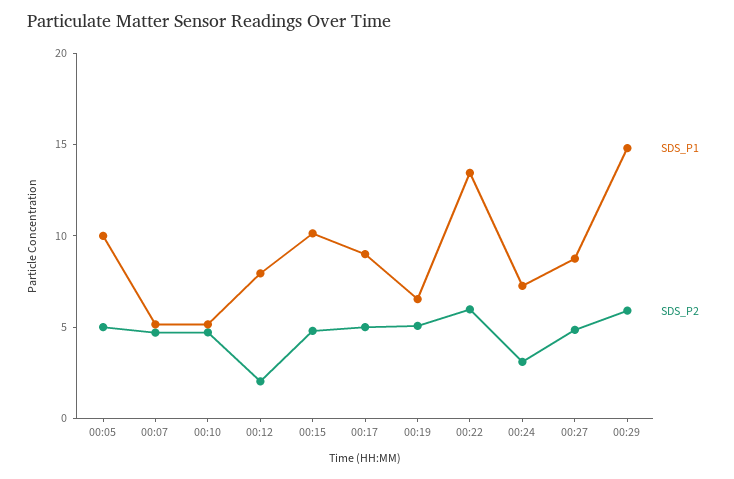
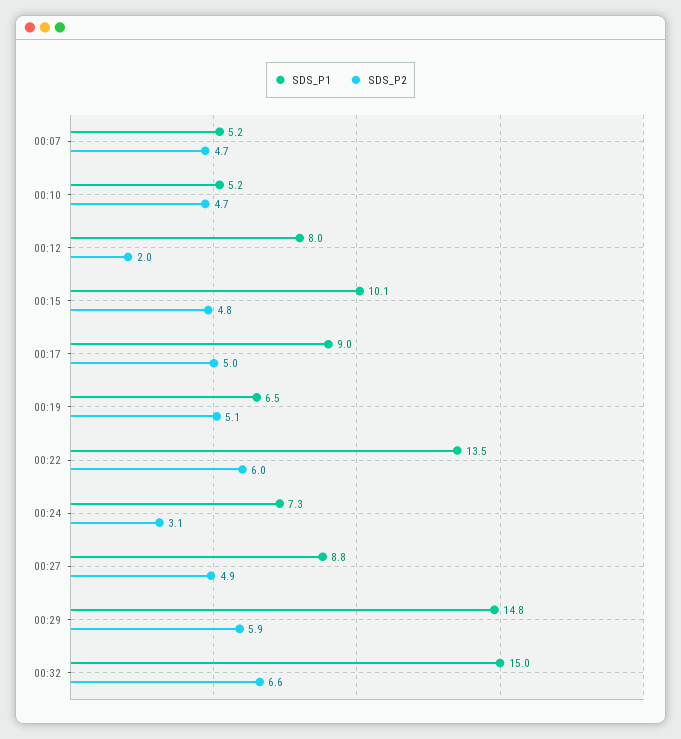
SDS_P1, 00:05: 10 -> none
SDS_P2, 00:05: 5 -> none
SDS_P1, 00:32: none -> 15
SDS_P2, 00:32: none -> 6.6

